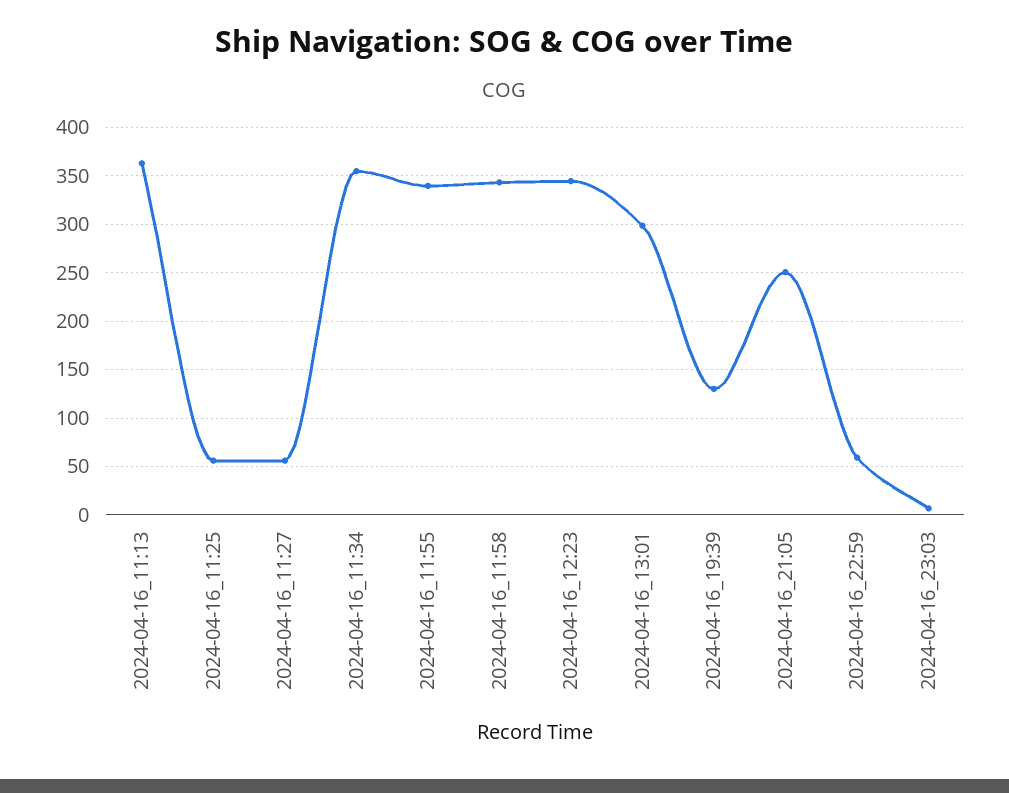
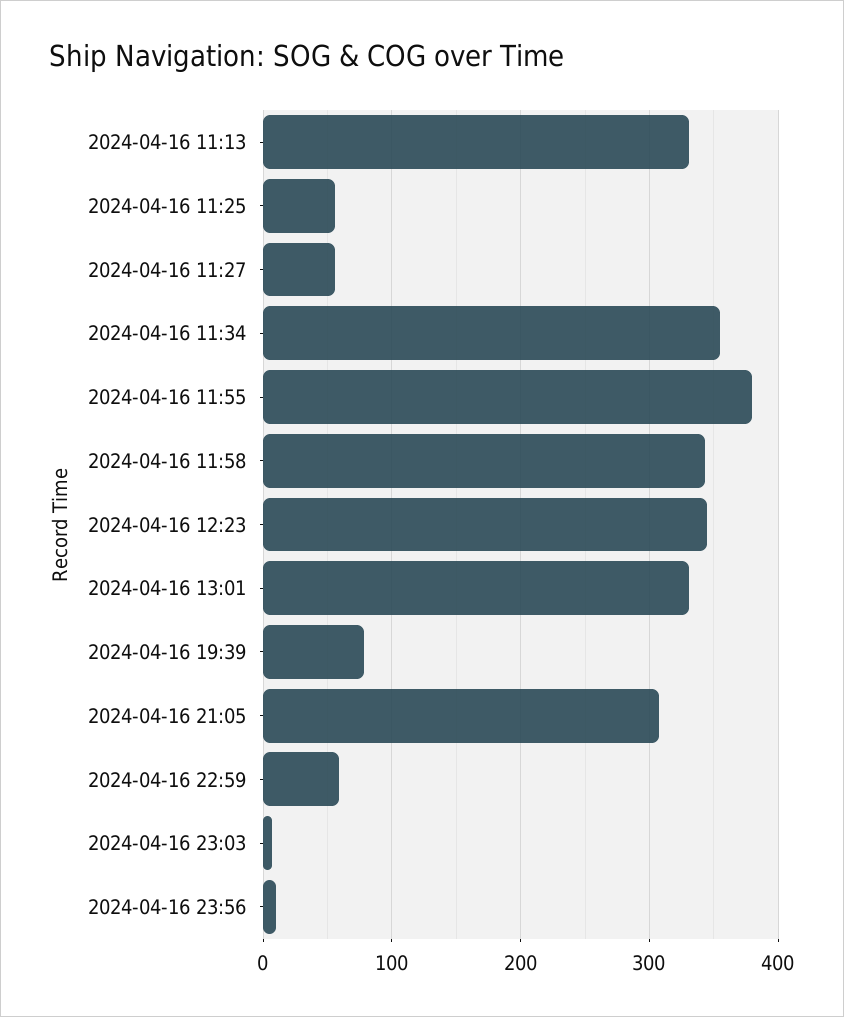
2024-04-16_11:13: 360 -> 330
2024-04-16_11:55: 340 -> 380
2024-04-16_13:01: 300 -> 330
2024-04-16_19:39: 130 -> 80
2024-04-16_21:05: 250 -> 310
2024-04-16 23:56: none -> 10

